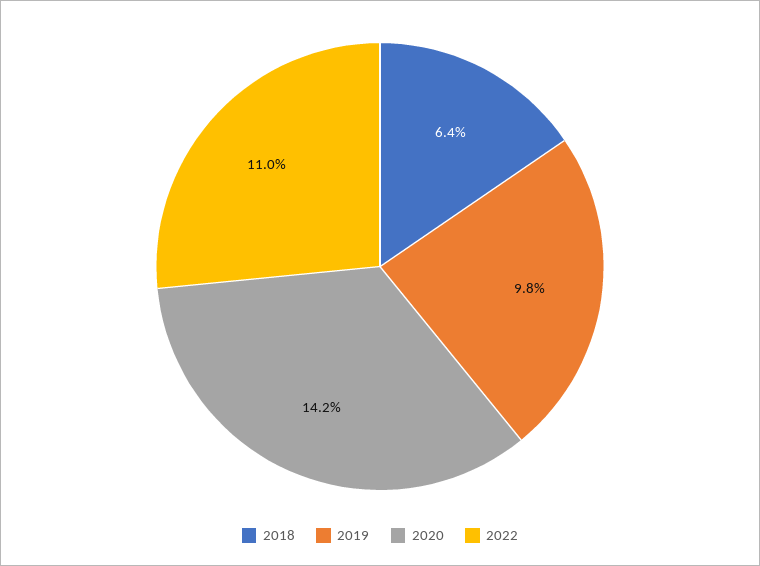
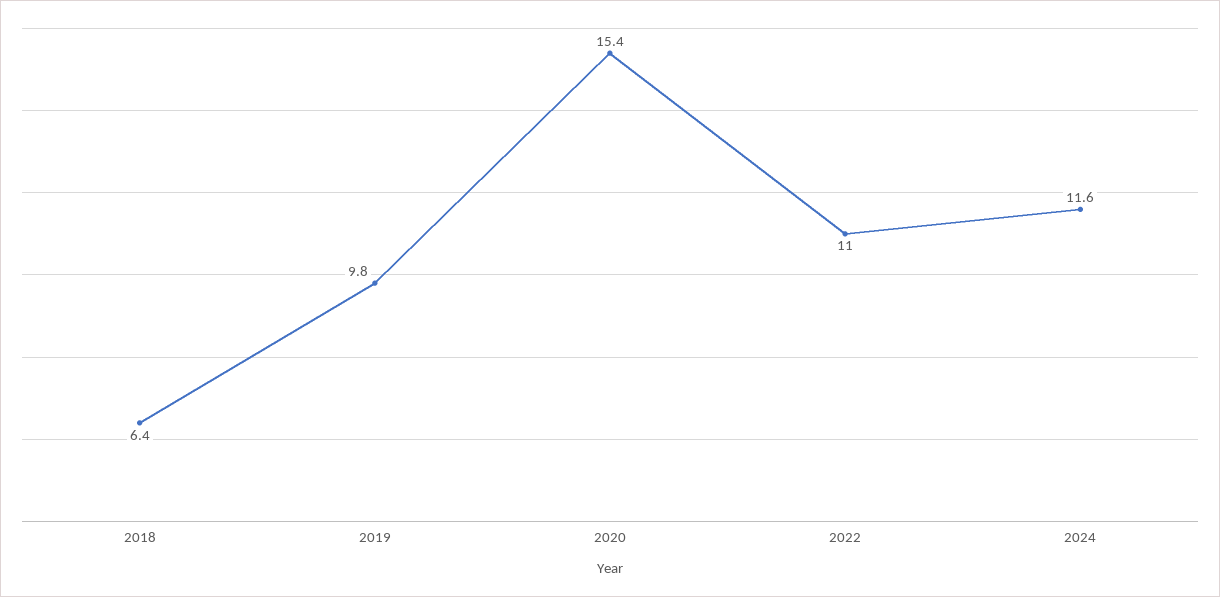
2020: 14.2 -> 15.4
2024: none -> 11.6

